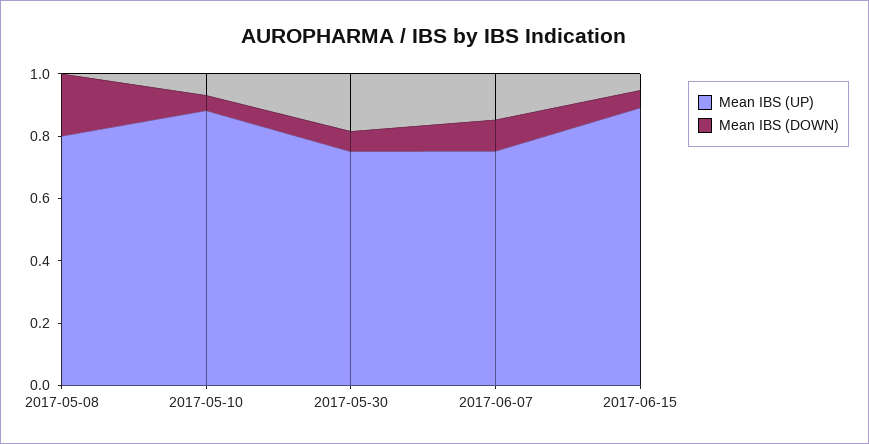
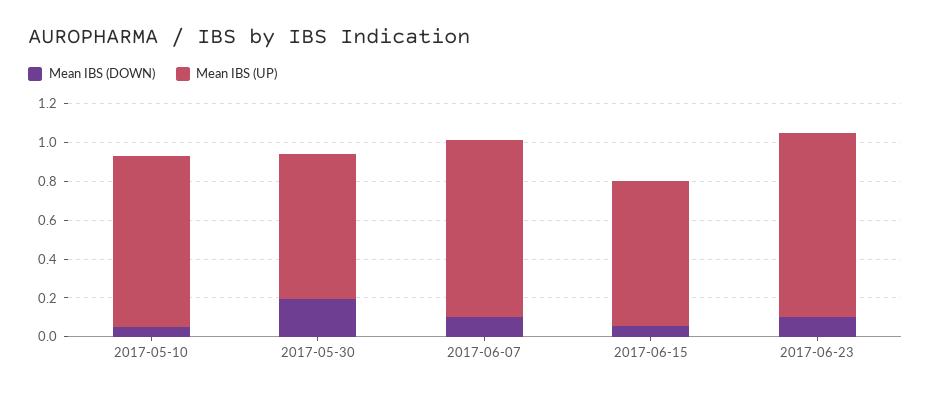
Mean IBS (UP), 2017-05-08: 0.8 -> none
Mean IBS (DOWN), 2017-05-08: 0.2 -> none
Mean IBS (DOWN), 2017-05-30: 0.05 -> 0.2
Mean IBS (UP), 2017-06-07: 0.75 -> 0.9
Mean IBS (UP), 2017-06-15: 0.9 -> 0.75
Mean IBS (DOWN), 2017-06-23: none -> 0.1
Mean IBS (UP), 2017-06-23: none -> 0.95

